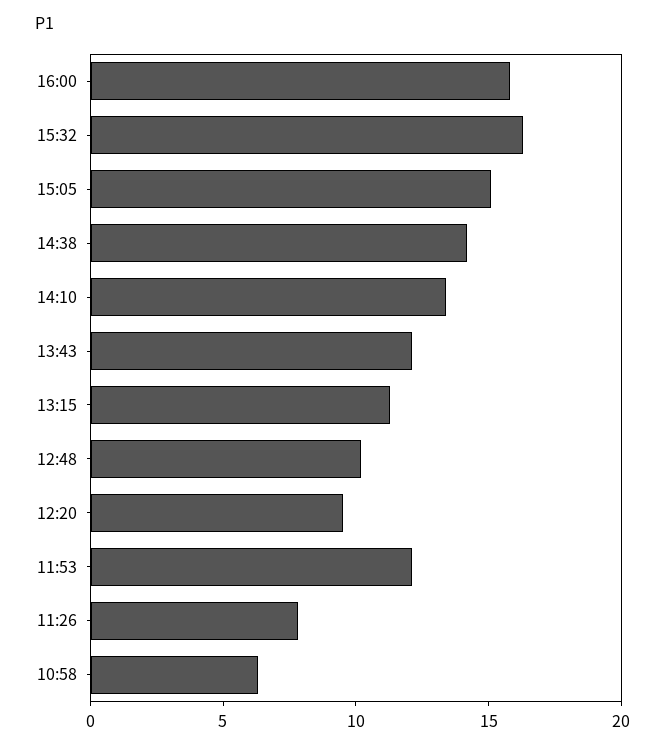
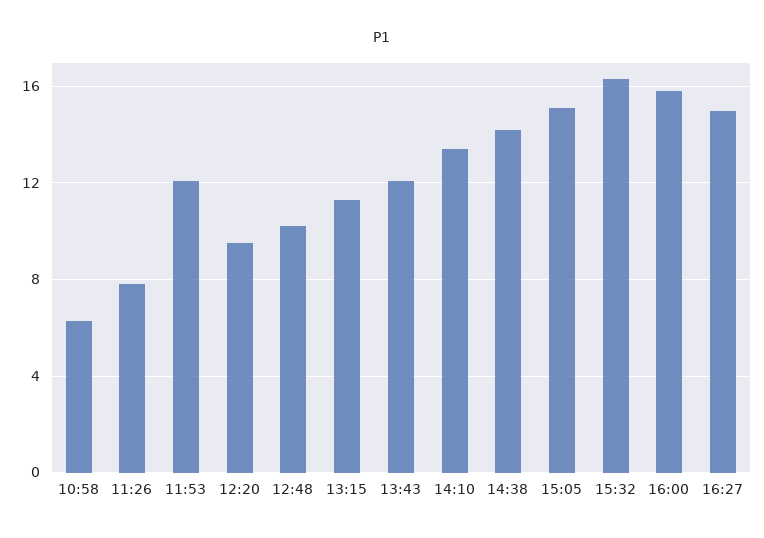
16:27: none -> 15

